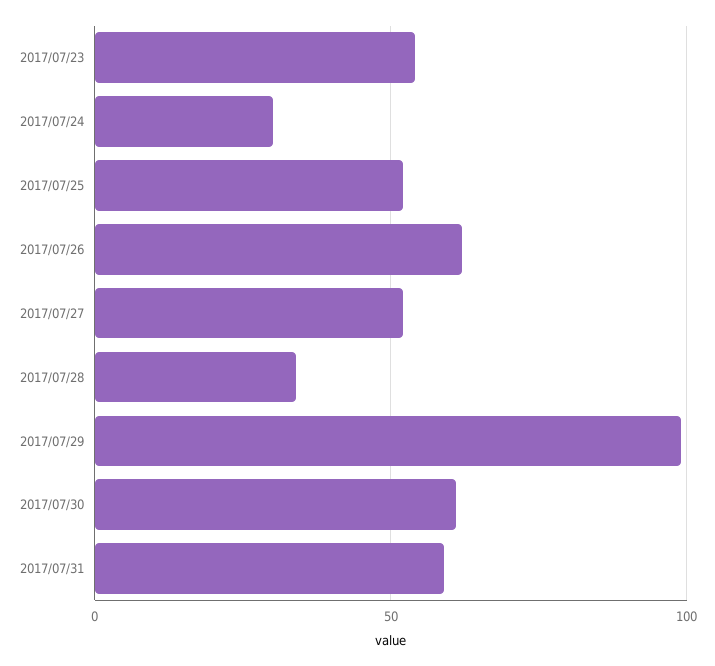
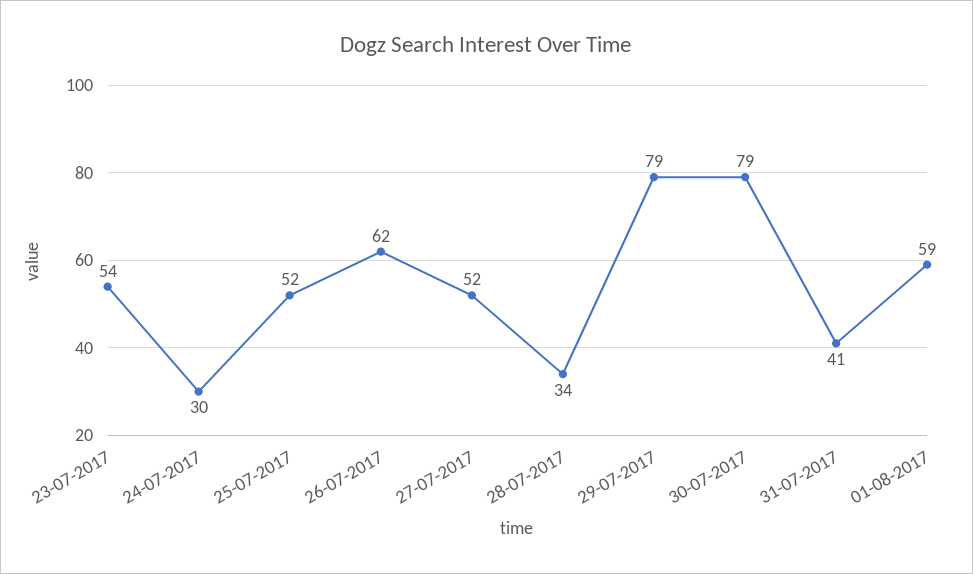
2017/07/29: 100 -> 79
2017/07/30: 60 -> 79
2017/07/31: 60 -> 41
01-08-2017: none -> 59

